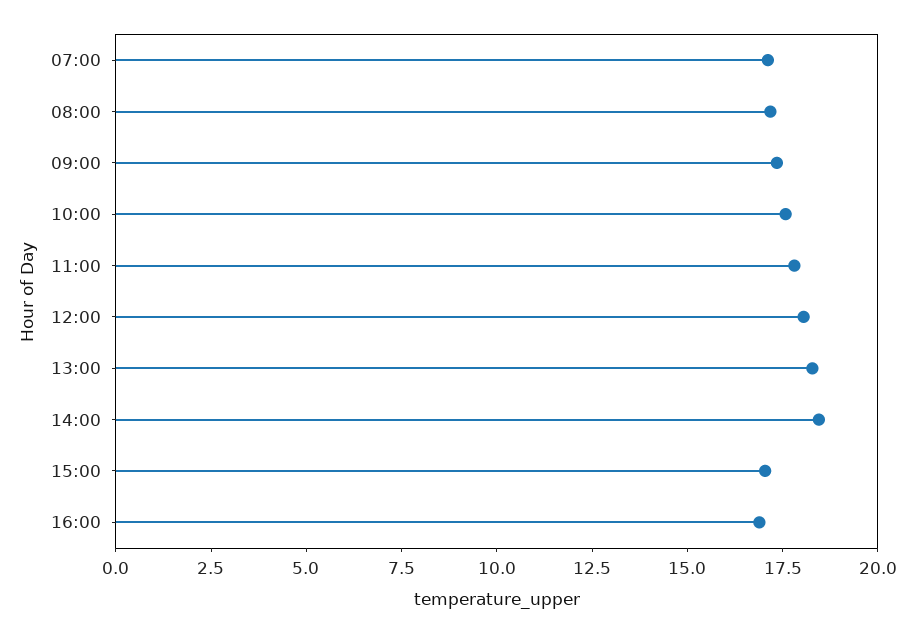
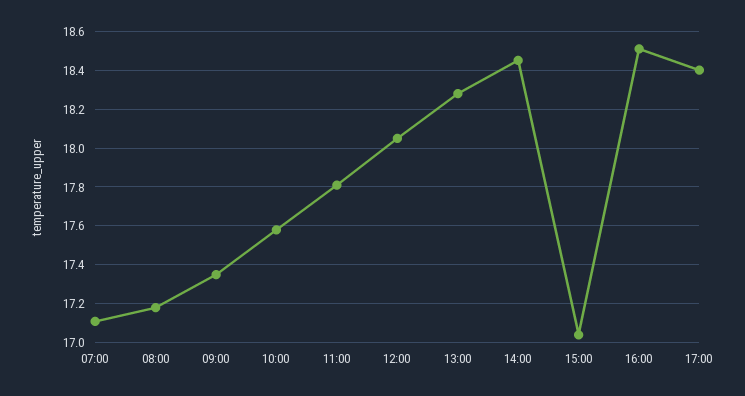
16:00: 17 -> 18.5
17:00: none -> 18.4

